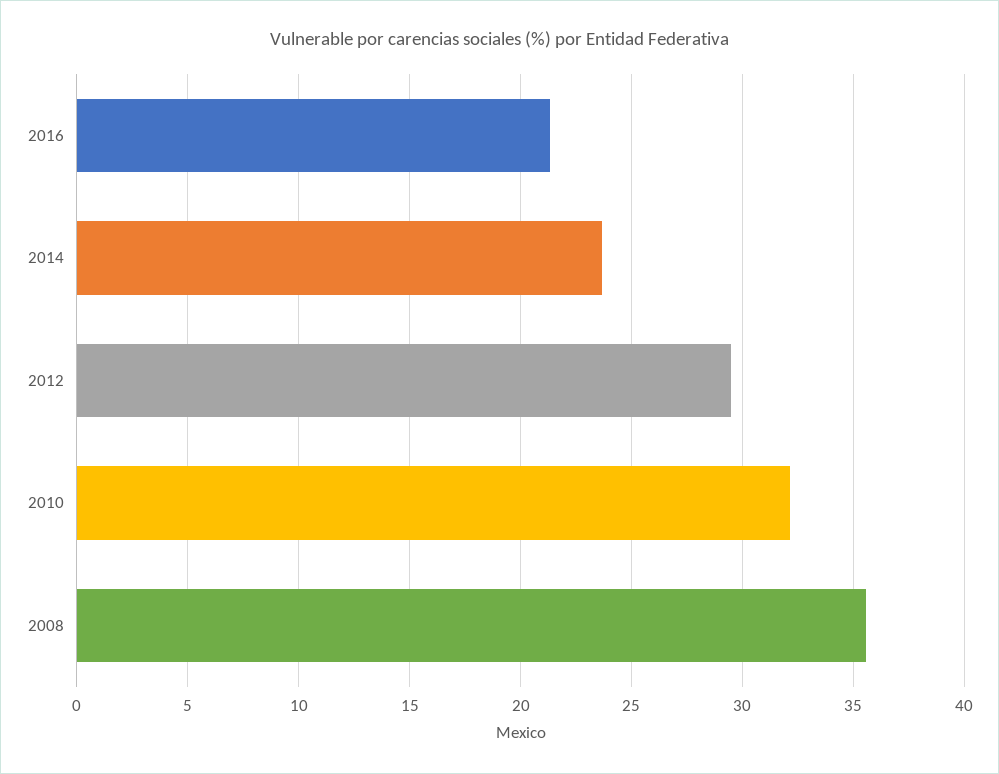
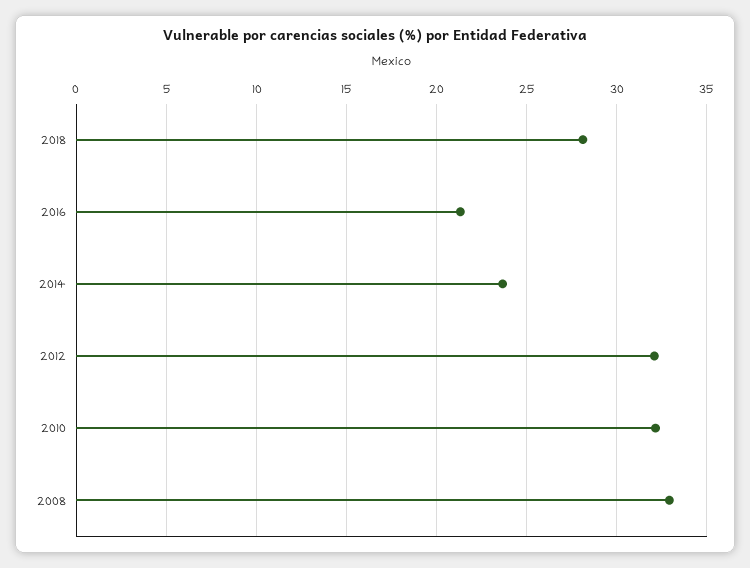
2012: 29.5 -> 32
2008: 35.5 -> 33
2018: none -> 28

